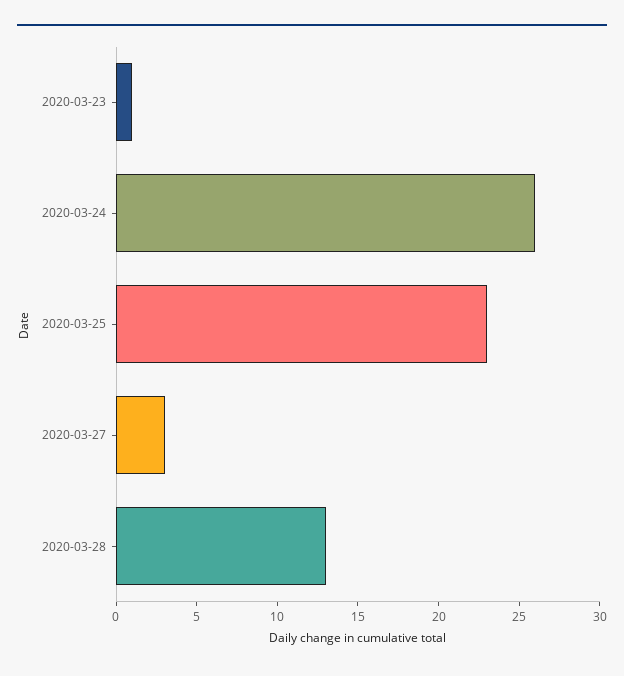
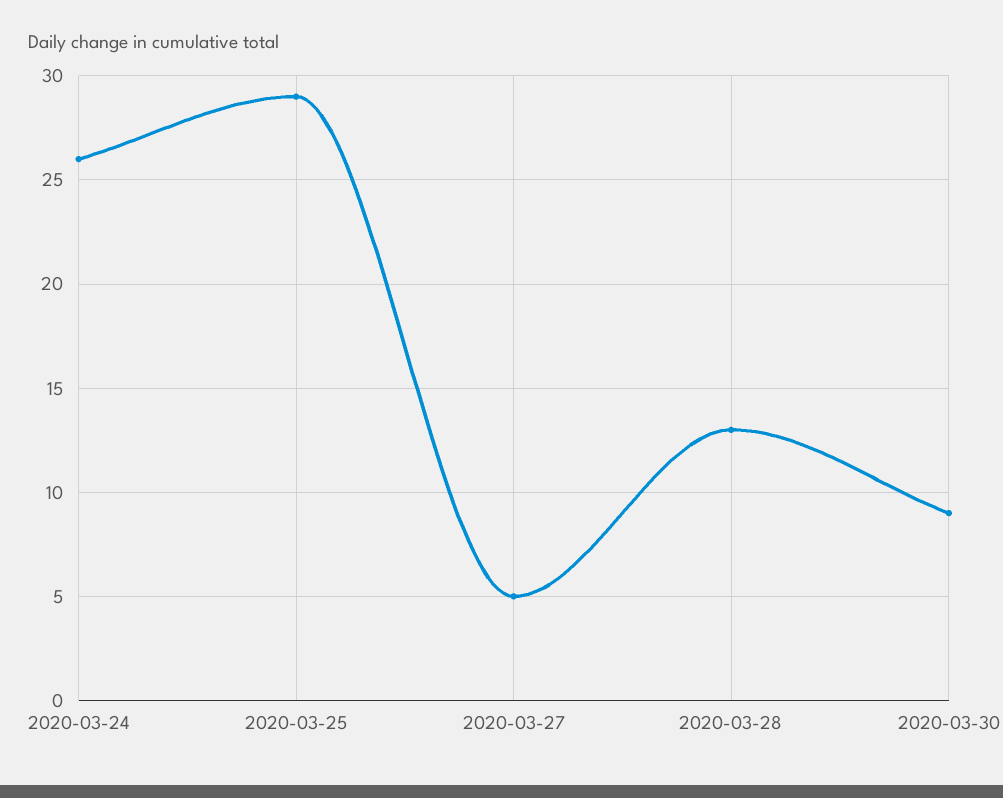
2020-03-23: 1 -> none
2020-03-25: 23 -> 29
2020-03-27: 3 -> 5
2020-03-30: none -> 9

